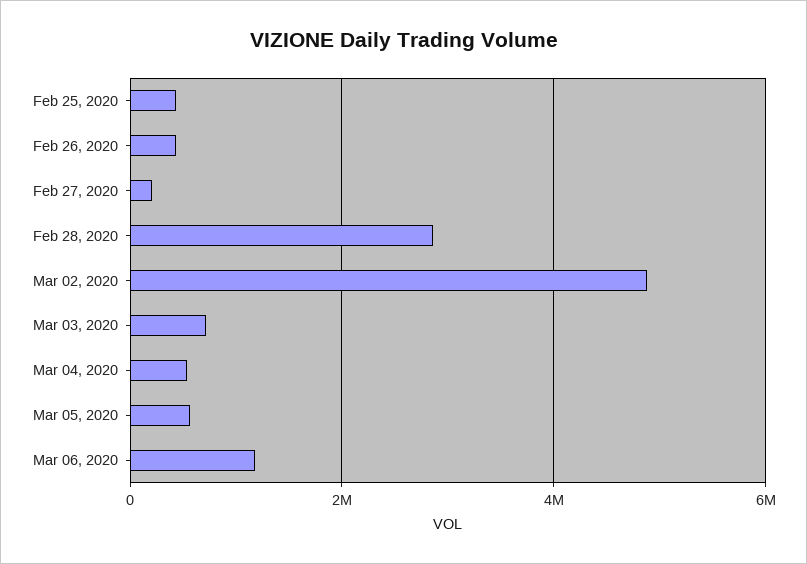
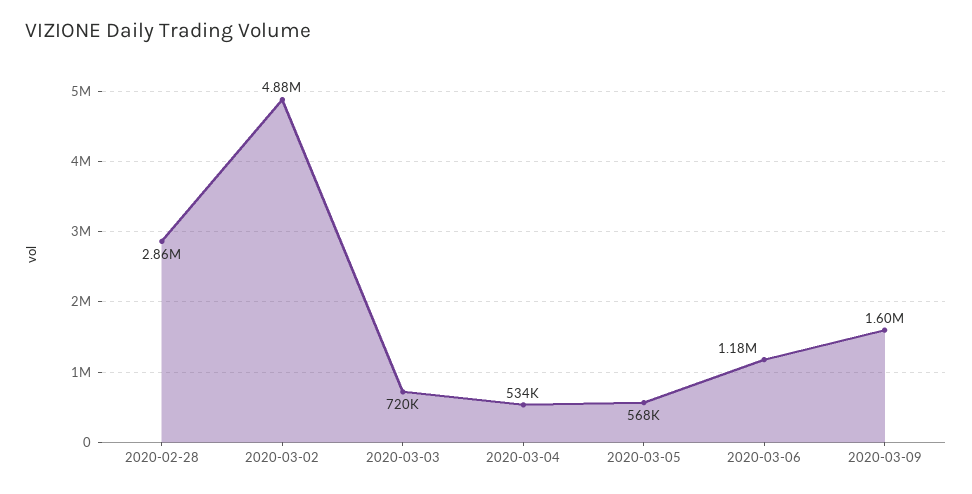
Feb 25, 2020: 400000 -> none
Feb 26, 2020: 400000 -> none
Feb 27, 2020: 200000 -> none
2020-03-09: none -> 1600000

